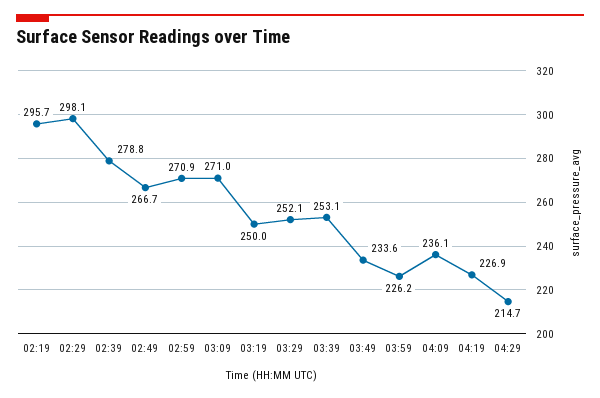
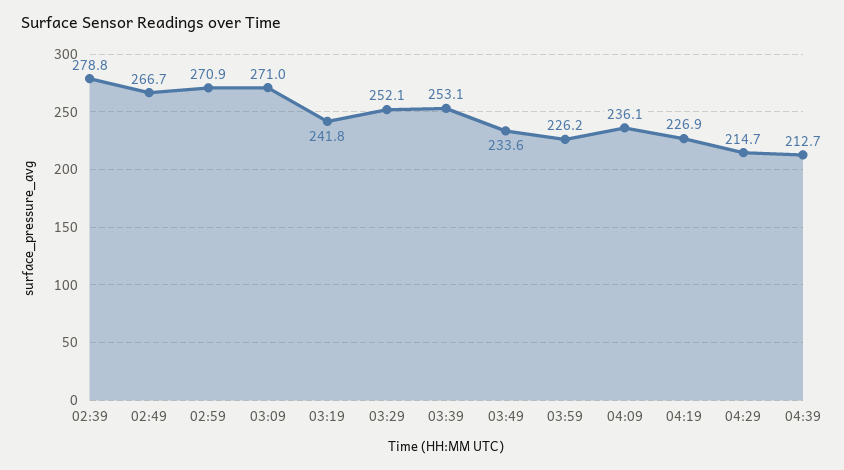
02:19: 295.7 -> none
02:29: 298.1 -> none
03:19: 250 -> 241.8
04:39: none -> 212.7

